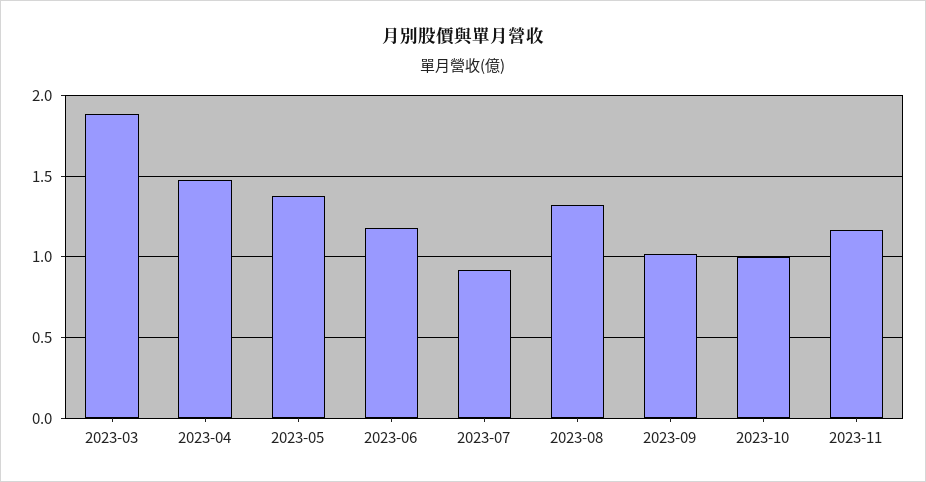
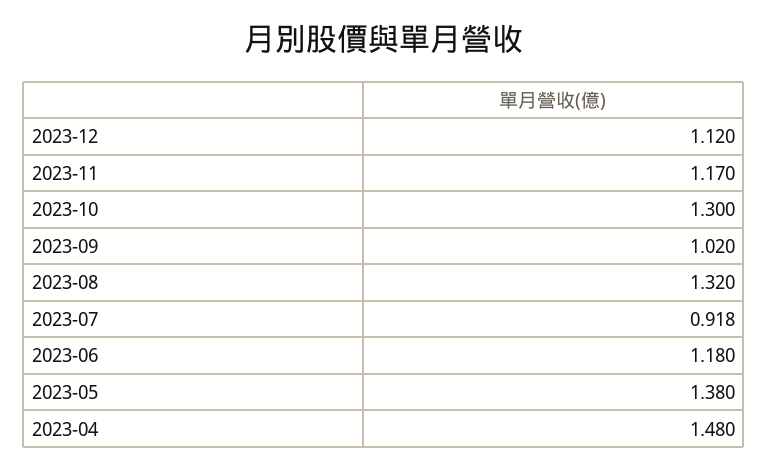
2023-03: 1.9 -> none
2023-10: 1 -> 1.3
2023-12: none -> 1.12

